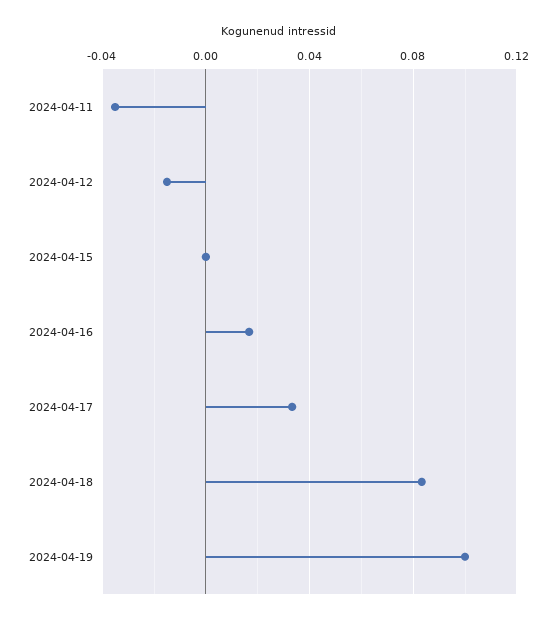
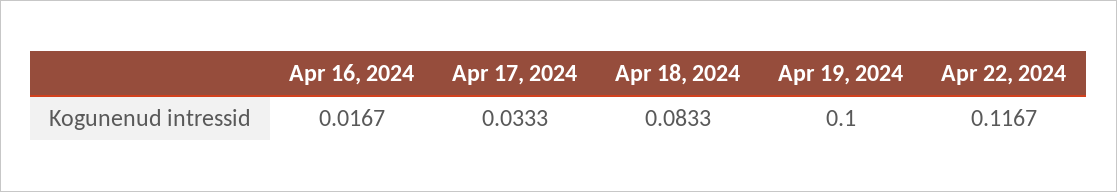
2024-04-11: -0.035 -> none
2024-04-12: -0.015 -> none
2024-04-15: 0 -> none
Apr 22, 2024: none -> 0.1167

